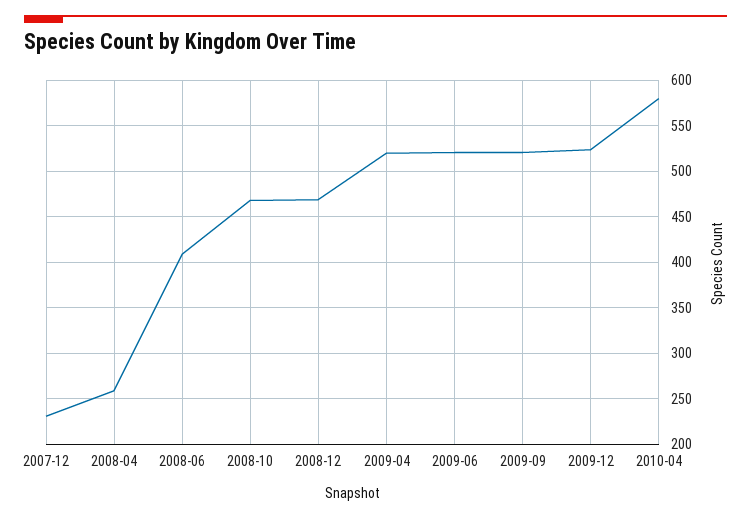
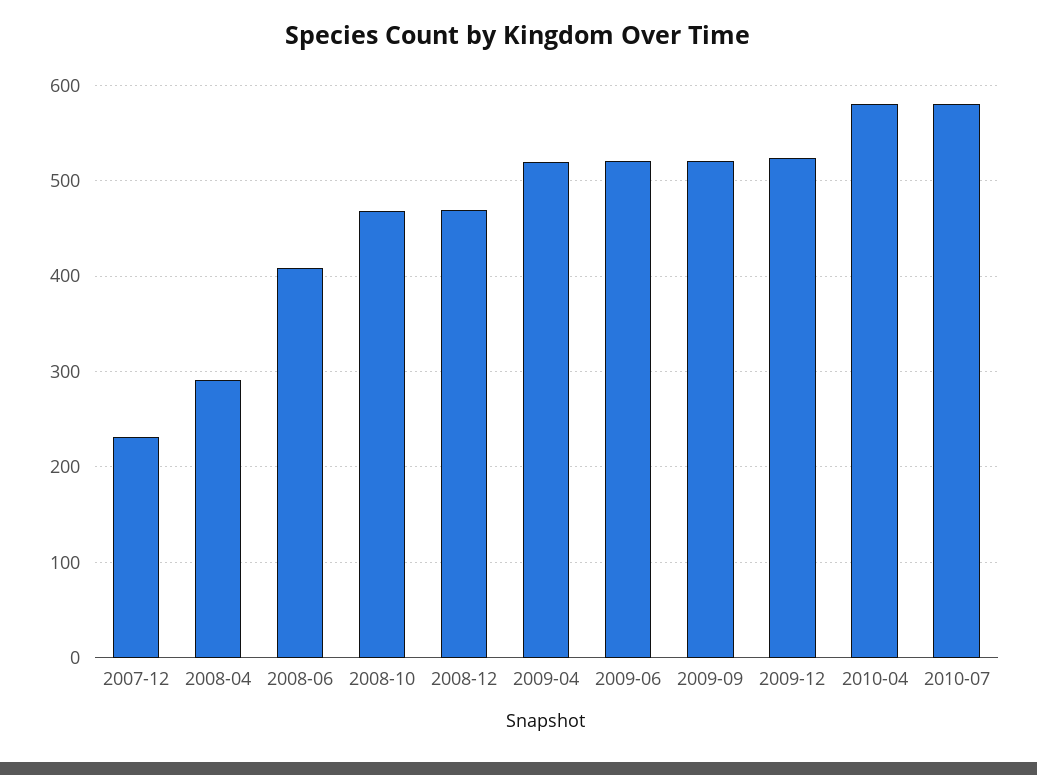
2008-04: 260 -> 290
2010-07: none -> 580

